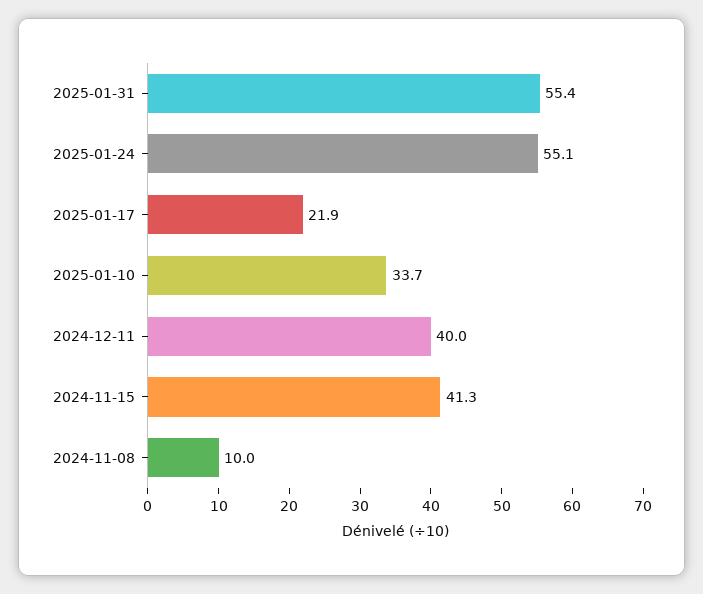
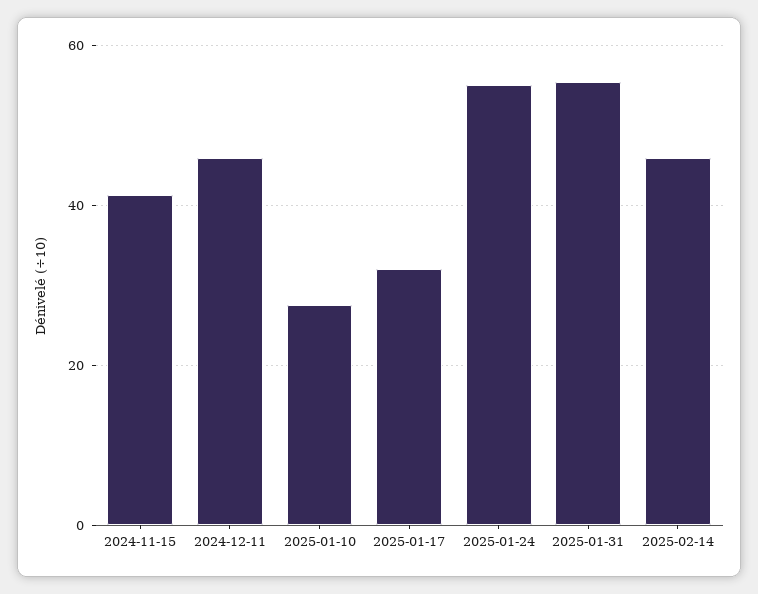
2025-01-17: 21.9 -> 32
2025-01-10: 33.7 -> 28
2024-12-11: 40 -> 46
2024-11-08: 10 -> none
2025-02-14: none -> 46

